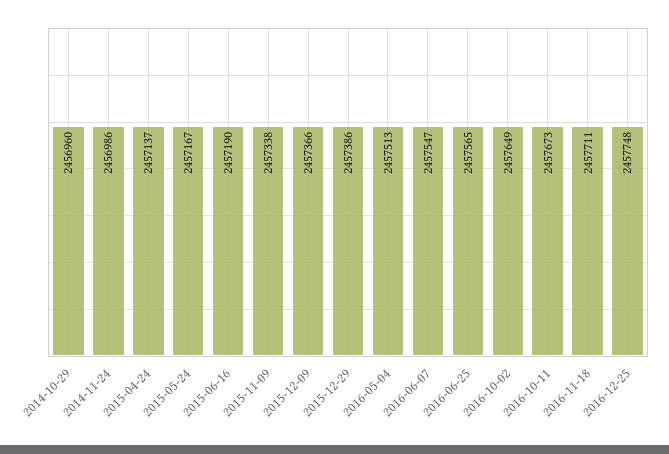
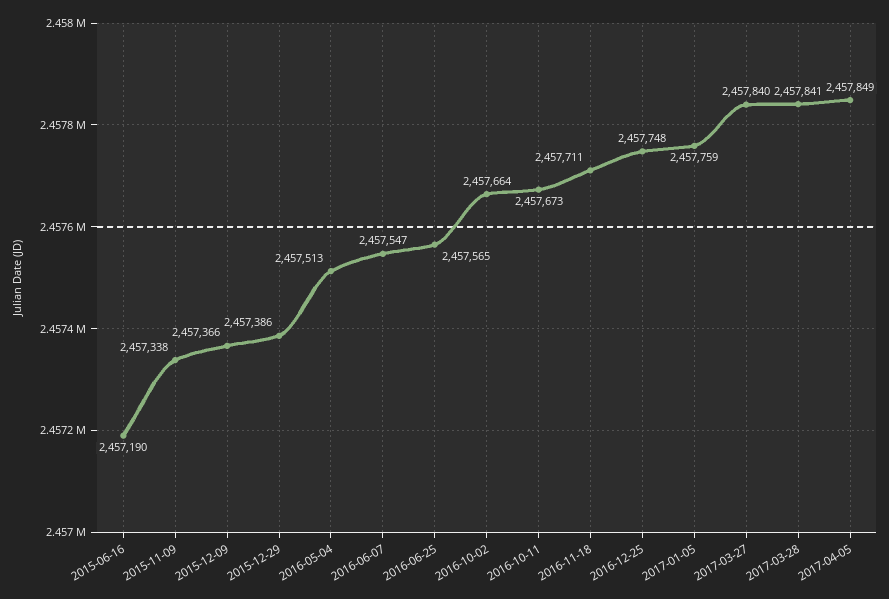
2014-10-29: 2456960 -> none
2014-11-24: 2456986 -> none
2015-04-24: 2457137 -> none
2015-05-24: 2457167 -> none
2016-10-02: 2457649 -> 2457664
2017-01-05: none -> 2457759
2017-03-27: none -> 2457840
2017-03-28: none -> 2457841
2017-04-05: none -> 2457849

